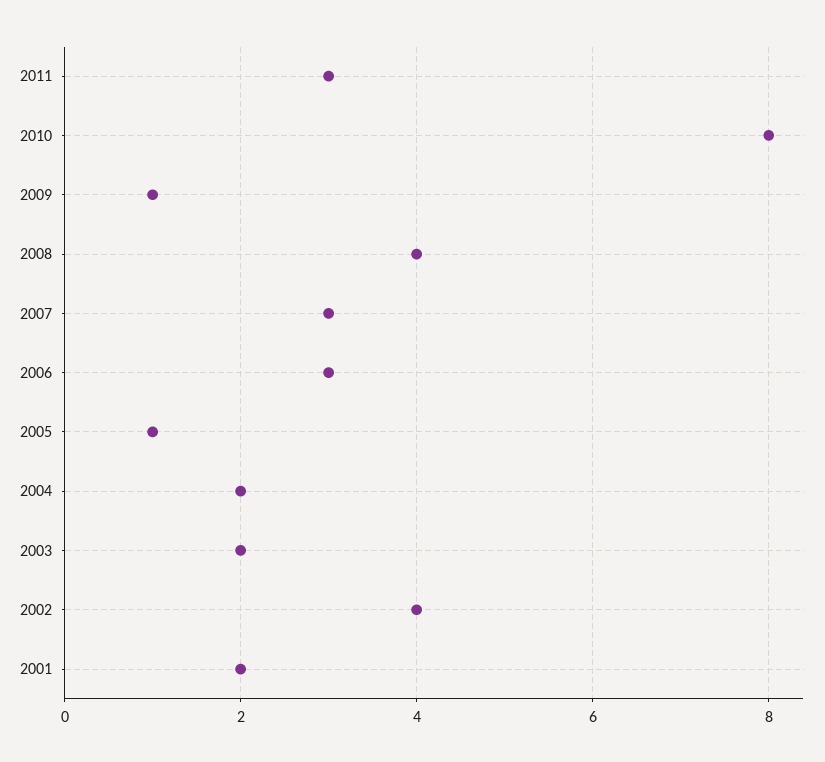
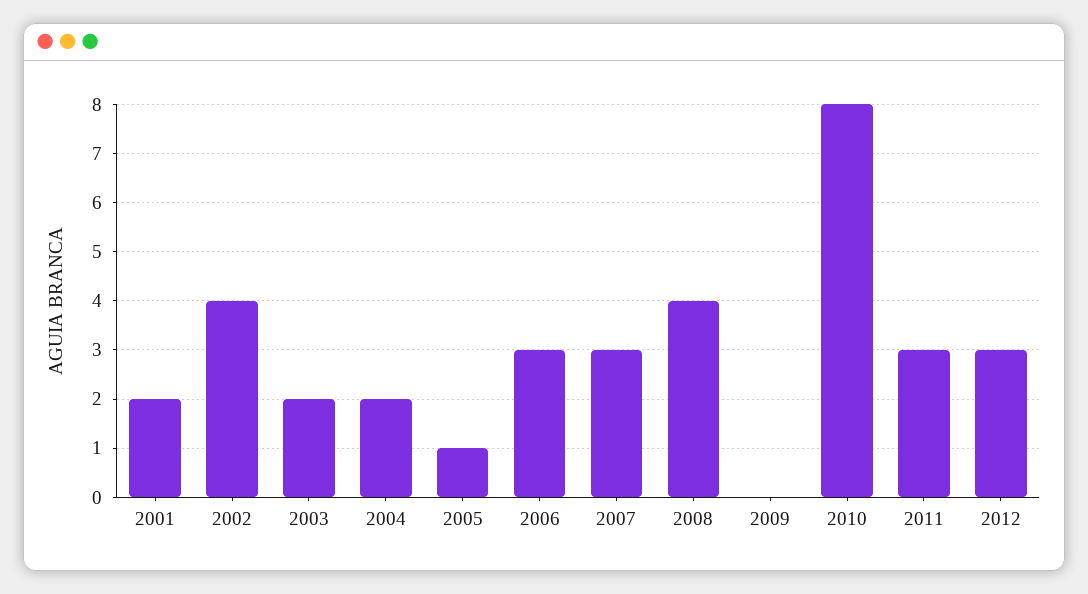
2009: 1 -> 0
2012: none -> 3

